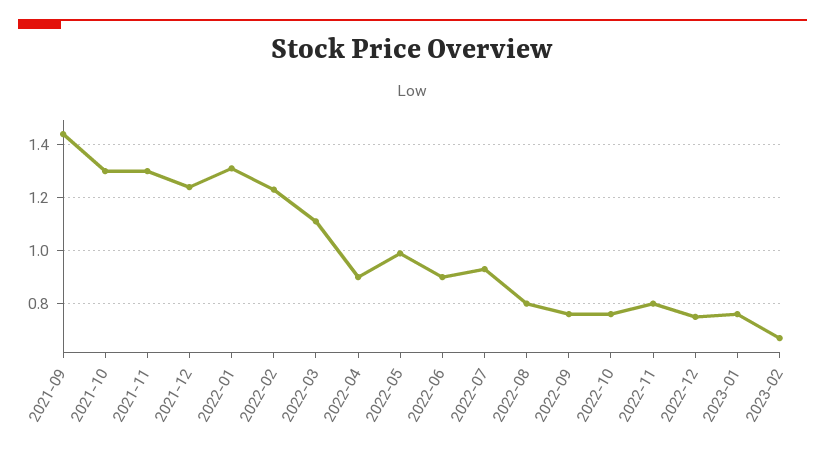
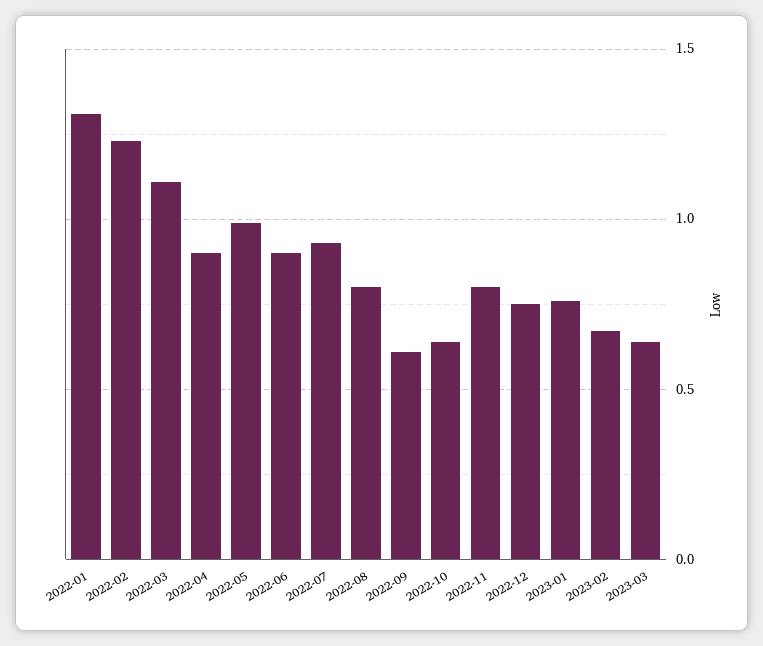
2021-09: 1.45 -> none
2021-10: 1.3 -> none
2021-11: 1.3 -> none
2021-12: 1.25 -> none
2022-09: 0.75 -> 0.6
2022-10: 0.75 -> 0.65
2023-03: none -> 0.65

